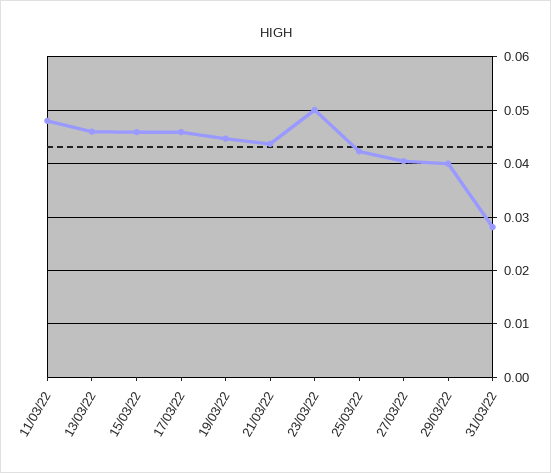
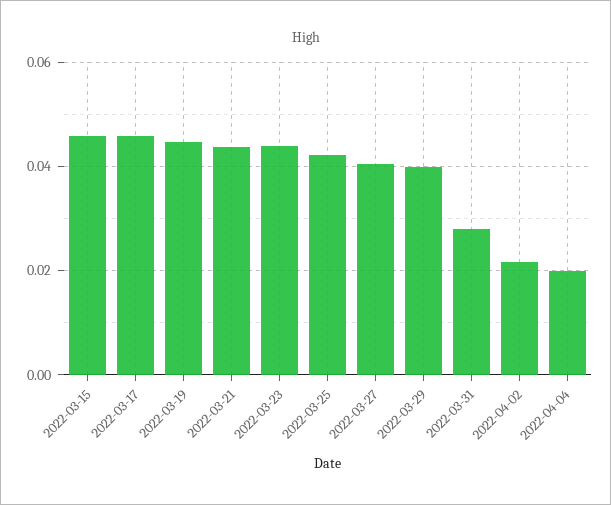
11/03/22: 0.048 -> none
13/03/22: 0.046 -> none
23/03/22: 0.05 -> 0.044
2022-04-02: none -> 0.022
2022-04-04: none -> 0.02

